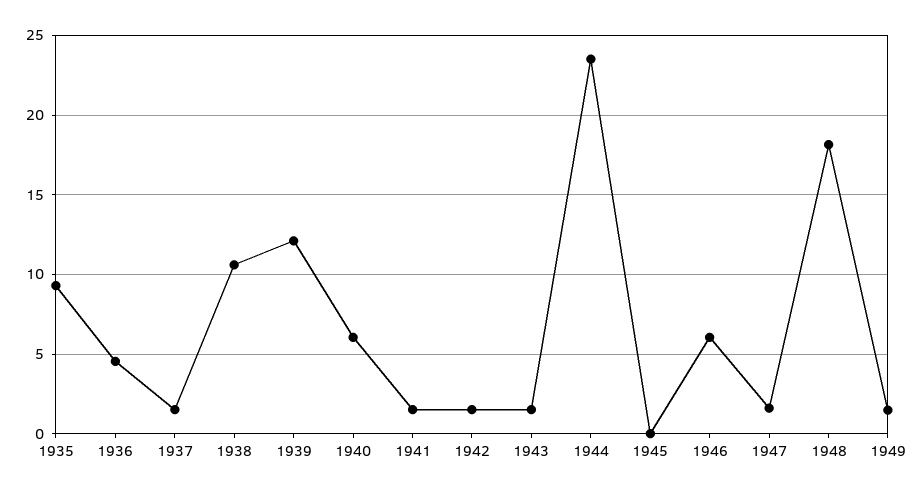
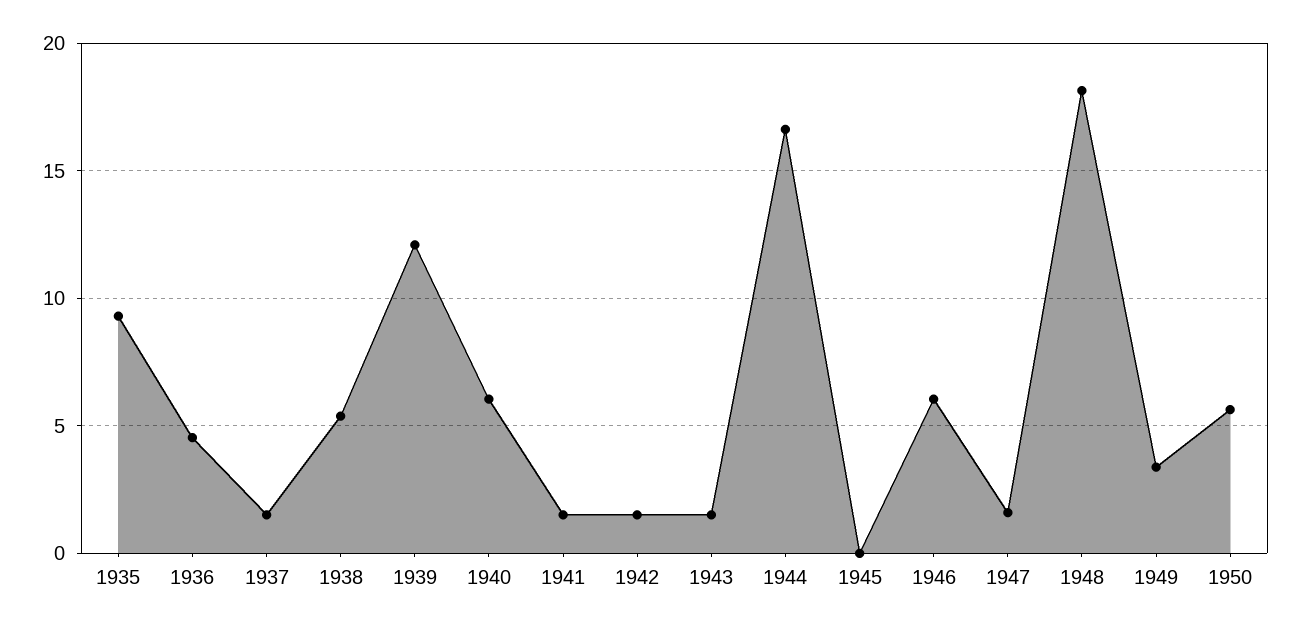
1938: 10.5 -> 5.5
1944: 23.5 -> 16.5
1949: 1.5 -> 3.5
1950: none -> 5.5

